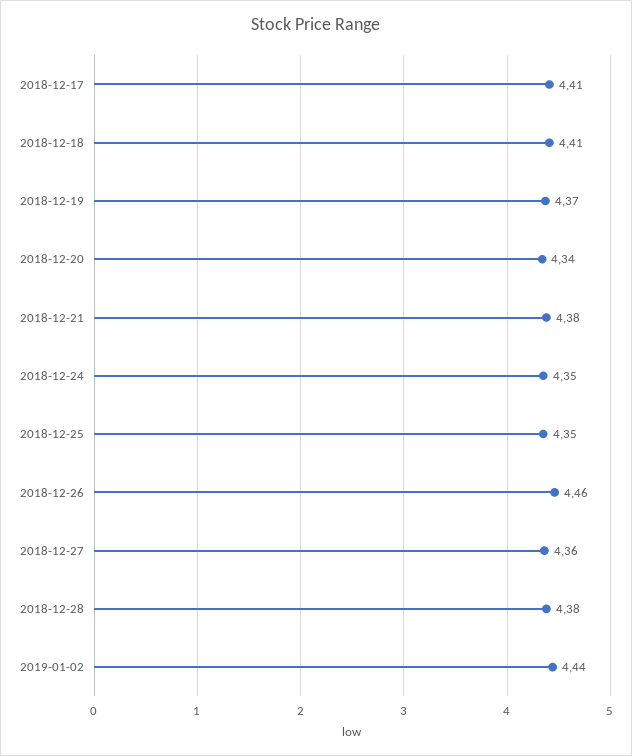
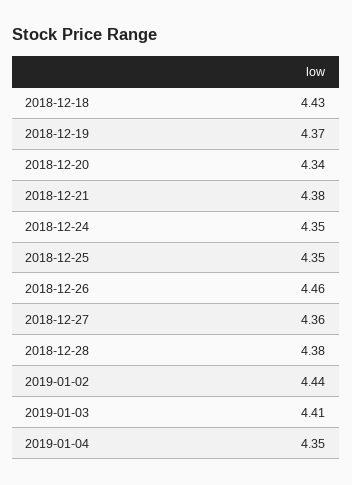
2018-12-17: 4.41 -> none
2018-12-18: 4.41 -> 4.43
2019-01-03: none -> 4.41
2019-01-04: none -> 4.35

